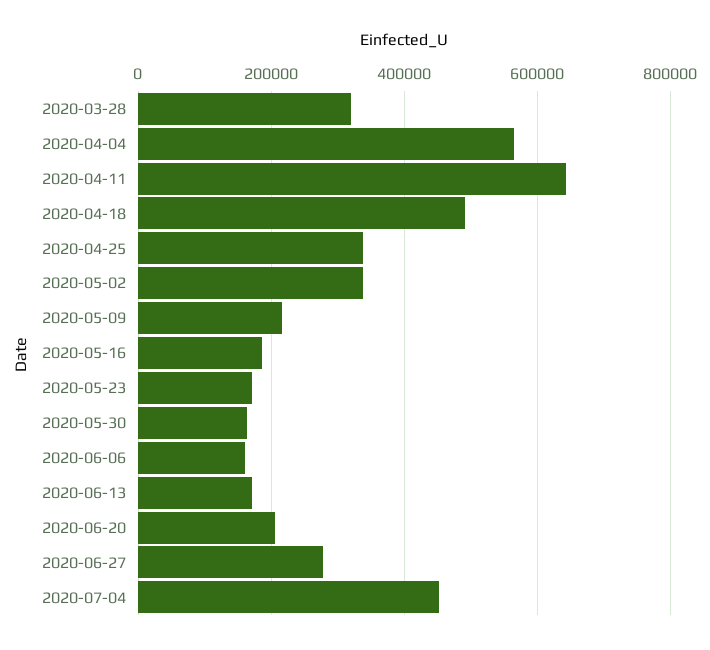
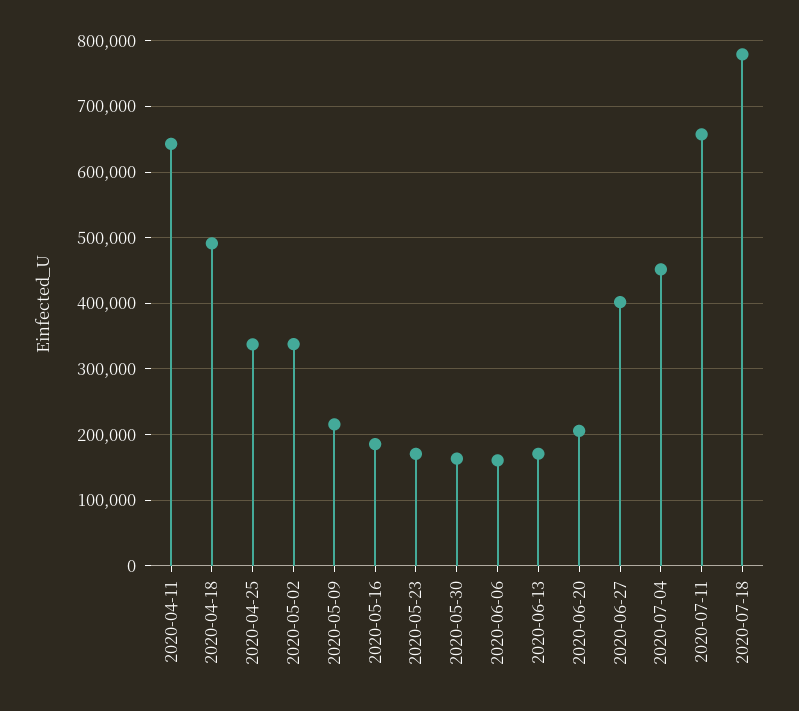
2020-03-28: 320000 -> none
2020-04-04: 560000 -> none
2020-06-27: 280000 -> 400000
2020-07-11: none -> 660000
2020-07-18: none -> 780000

